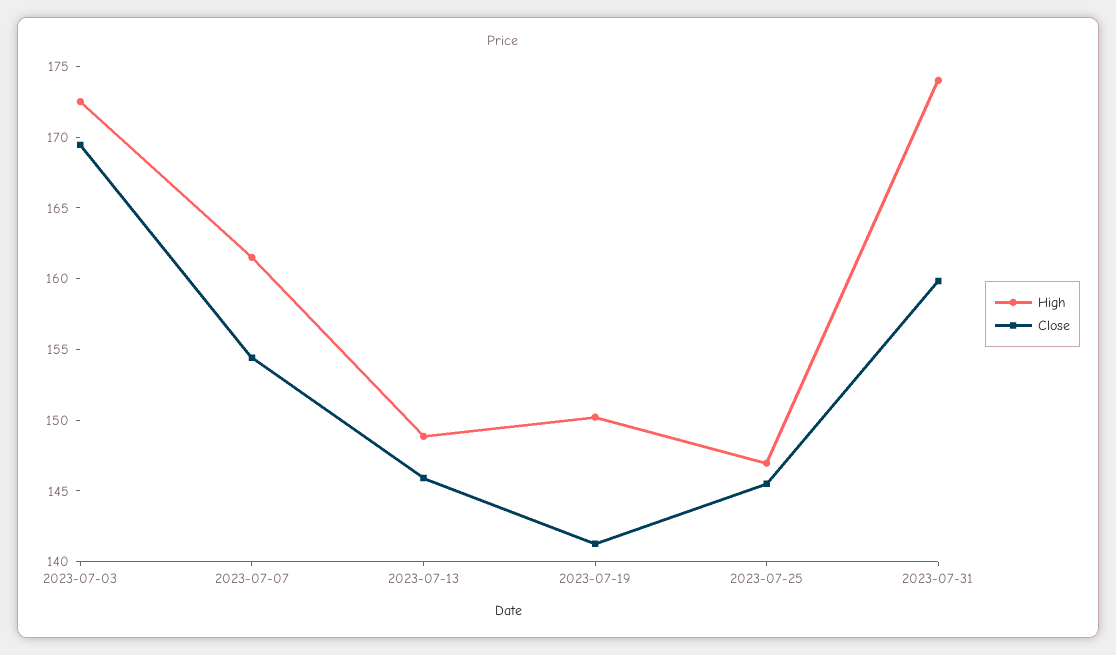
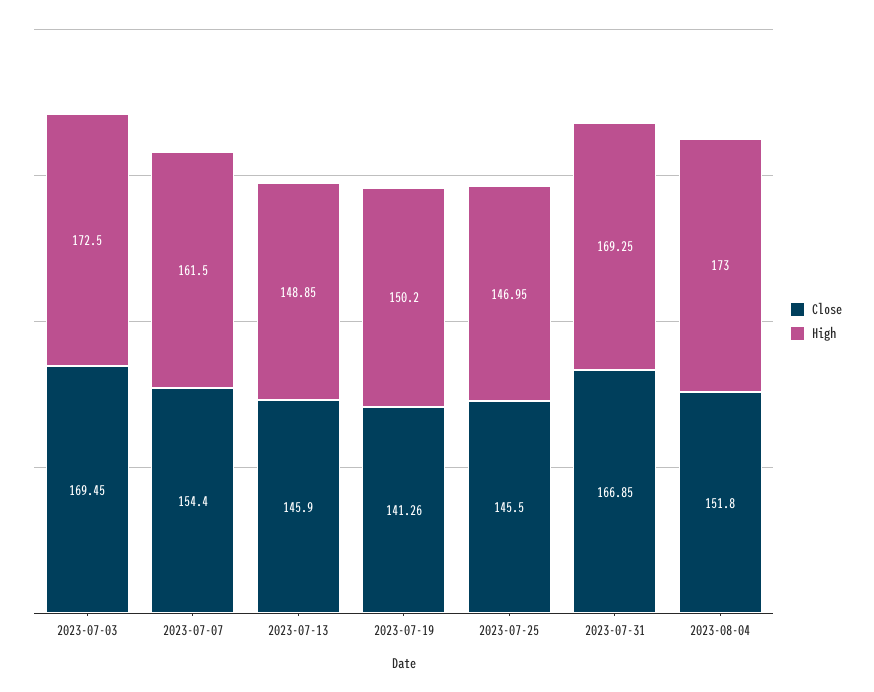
High, 2023-07-31: 174 -> 169.25
Close, 2023-07-31: 160 -> 166.85
Close, 2023-08-04: none -> 151.8
High, 2023-08-04: none -> 173

